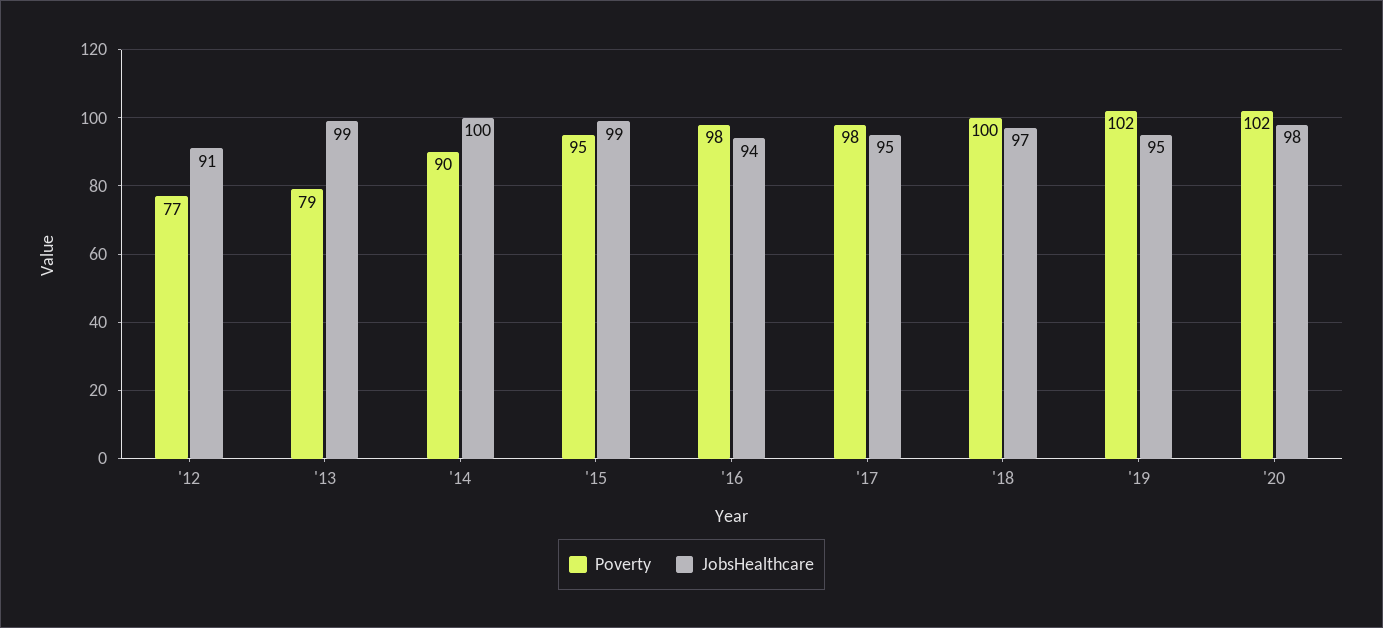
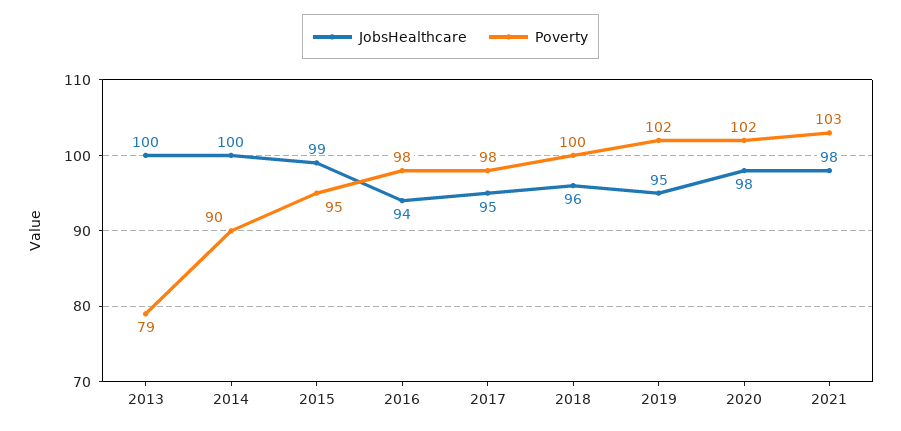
Poverty, '12: 77 -> none
JobsHealthcare, '12: 91 -> none
JobsHealthcare, '13: 99 -> 100
JobsHealthcare, '18: 97 -> 96
JobsHealthcare, 2021: none -> 98
Poverty, 2021: none -> 103

